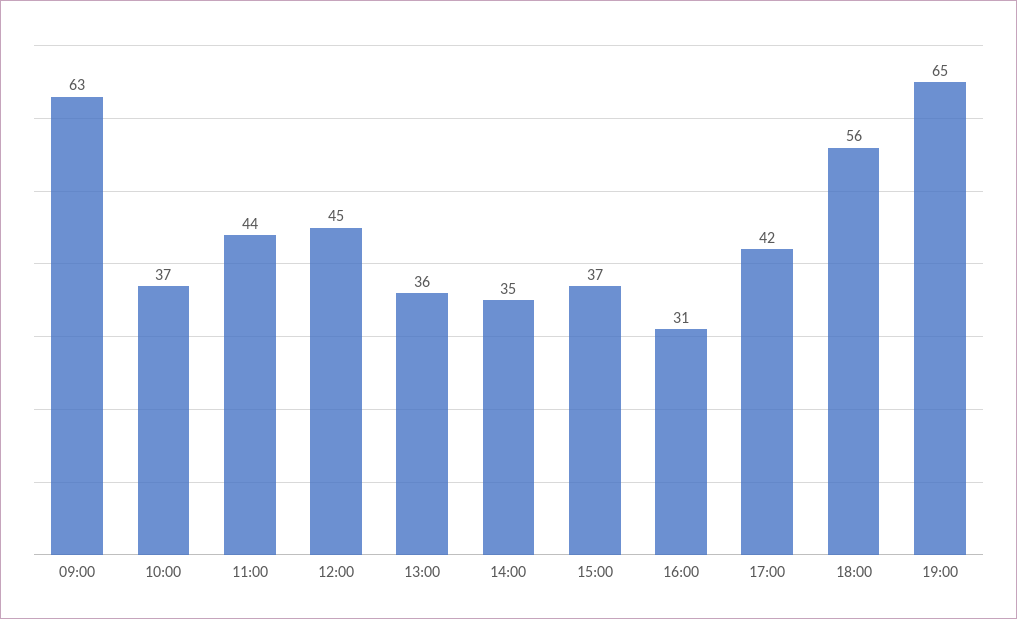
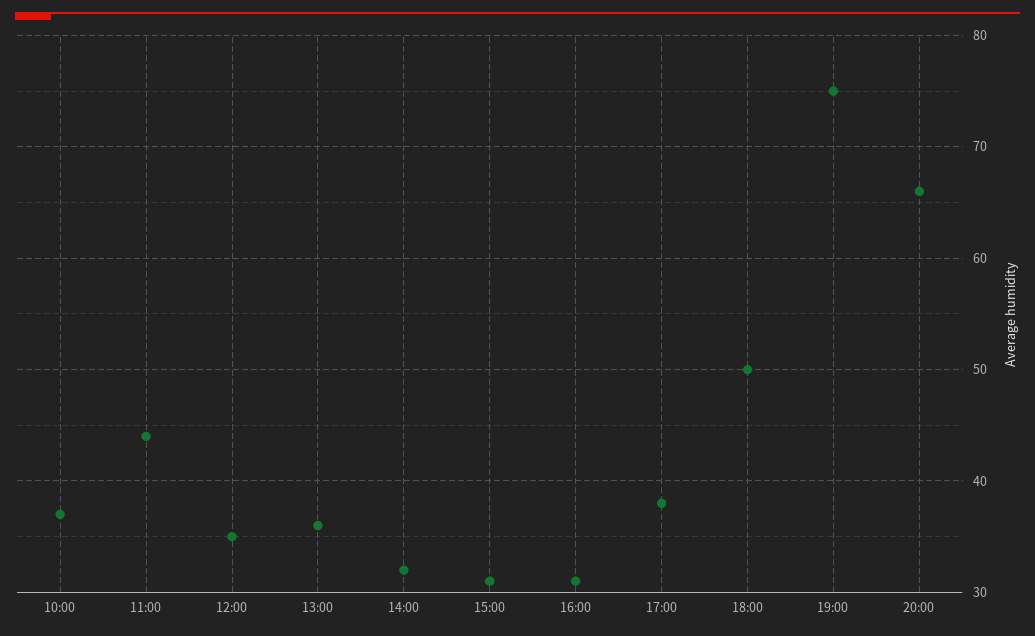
09:00: 63 -> none
12:00: 45 -> 35
14:00: 35 -> 32
15:00: 37 -> 31
17:00: 42 -> 38
18:00: 56 -> 50
19:00: 65 -> 75
20:00: none -> 66

